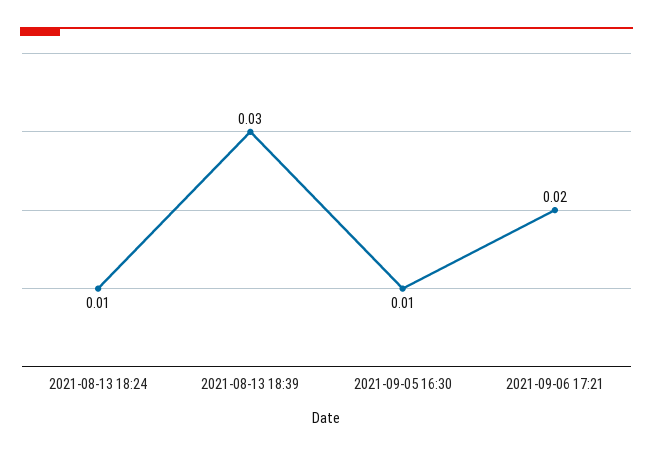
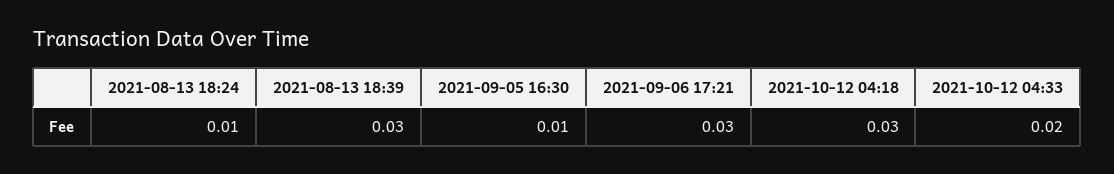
2021-09-06 17:21: 0.02 -> 0.03
2021-10-12 04:18: none -> 0.03
2021-10-12 04:33: none -> 0.02

